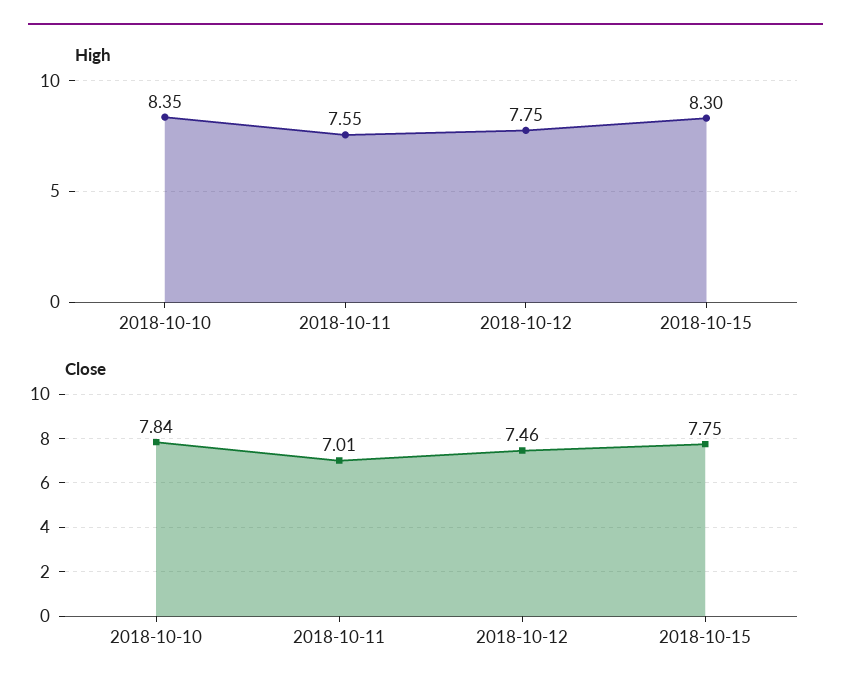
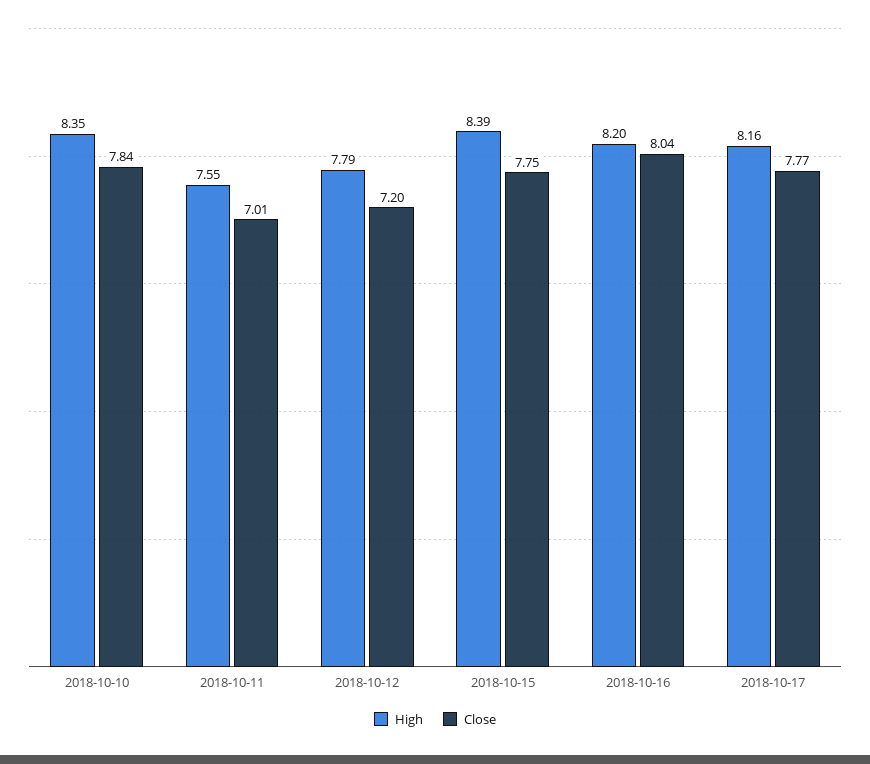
High, 2018-10-12: 7.75 -> 7.79
High, 2018-10-15: 8.3 -> 8.39
Close, 2018-10-12: 7.46 -> 7.2
High, 2018-10-16: none -> 8.2
Close, 2018-10-16: none -> 8.04
High, 2018-10-17: none -> 8.16
Close, 2018-10-17: none -> 7.77

